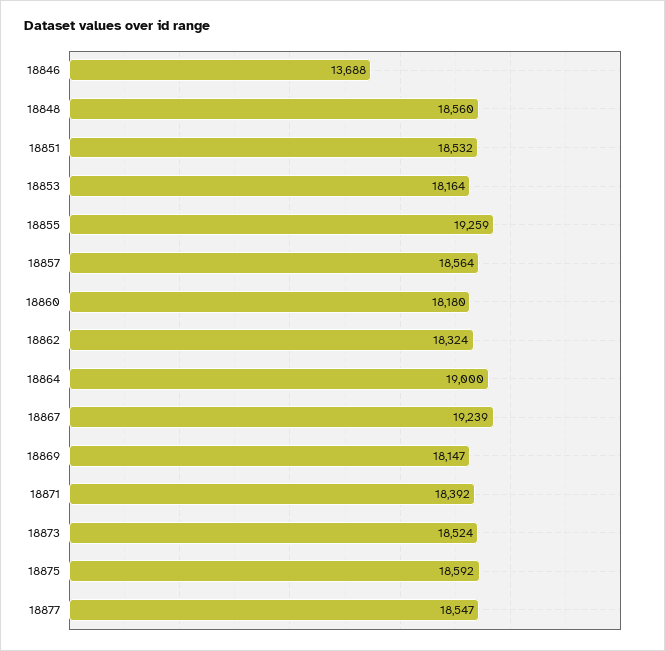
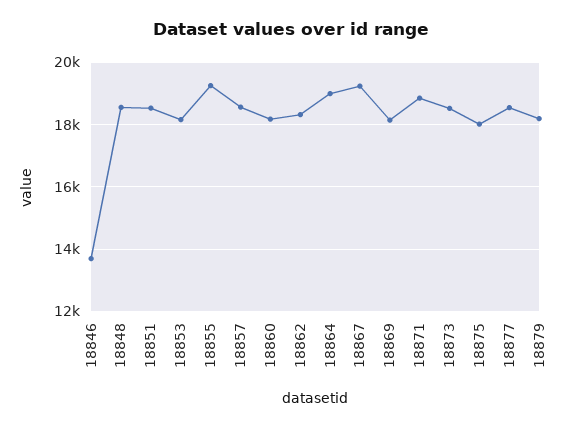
18871: 18392 -> 18800
18875: 18592 -> 18000
18879: none -> 18200

